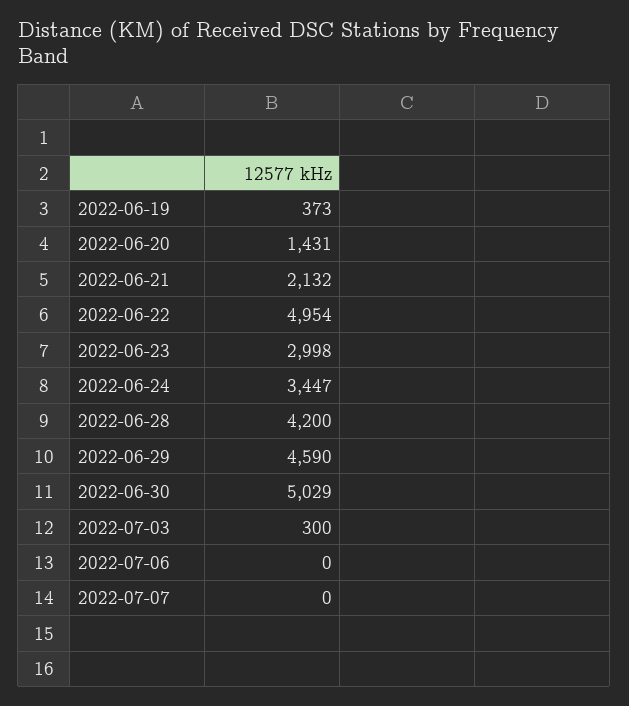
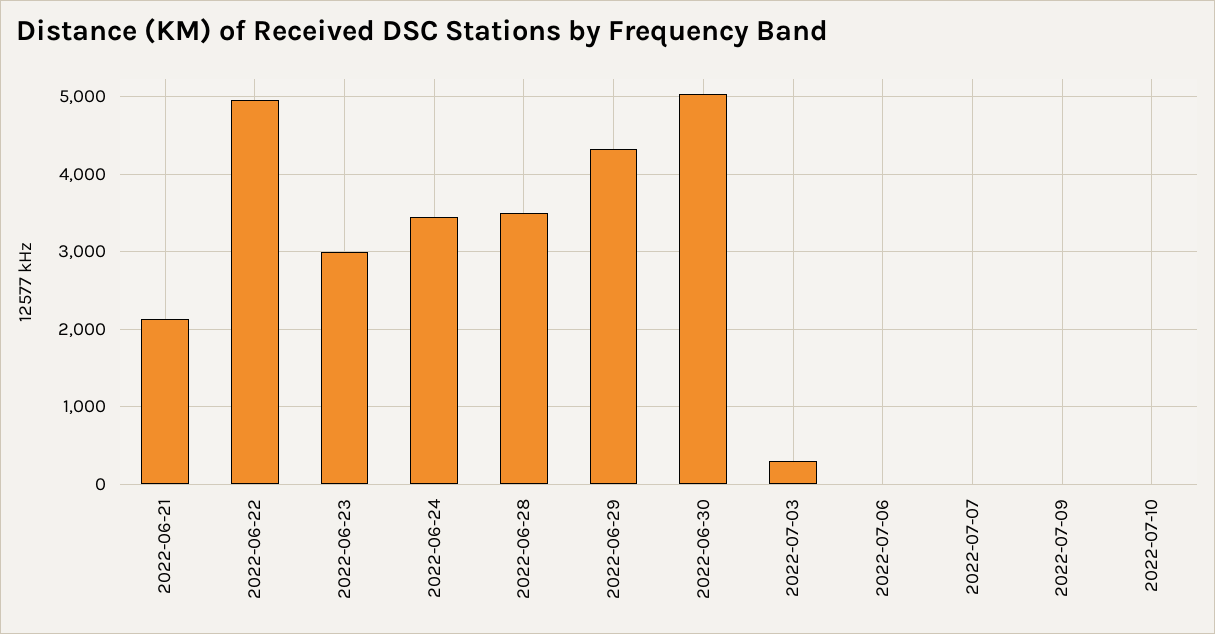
2022-06-19: 373 -> none
2022-06-20: 1431 -> none
2022-06-28: 4200 -> 3500
2022-06-29: 4590 -> 4300
2022-07-09: none -> 0
2022-07-10: none -> 0

